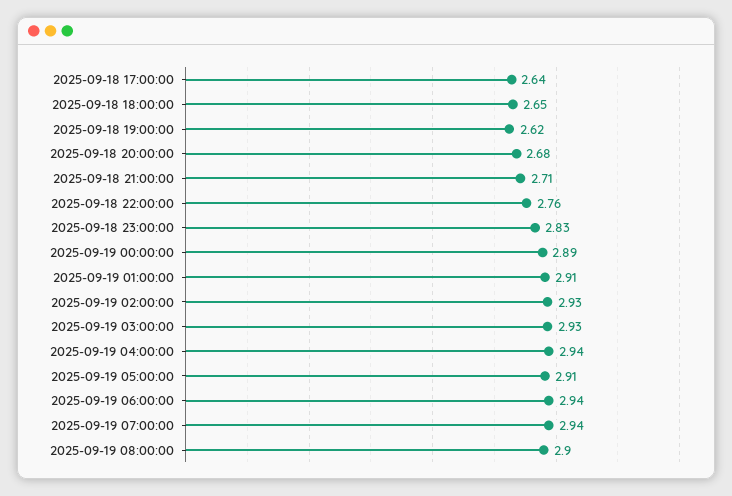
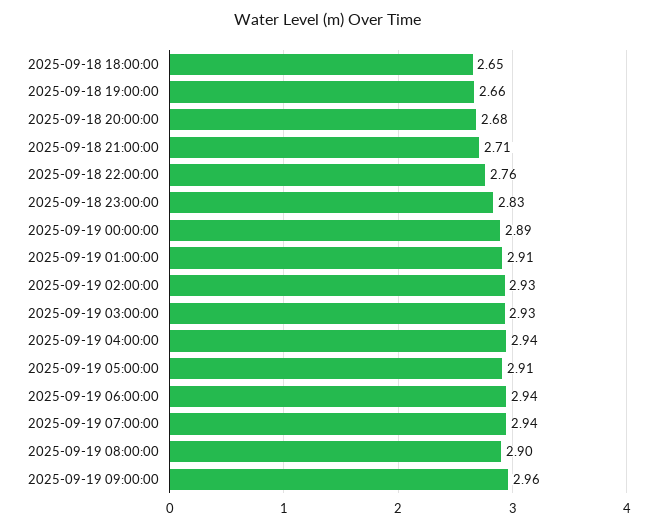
2025-09-18 17:00:00: 2.64 -> none
2025-09-18 19:00:00: 2.62 -> 2.66
2025-09-19 09:00:00: none -> 2.96

